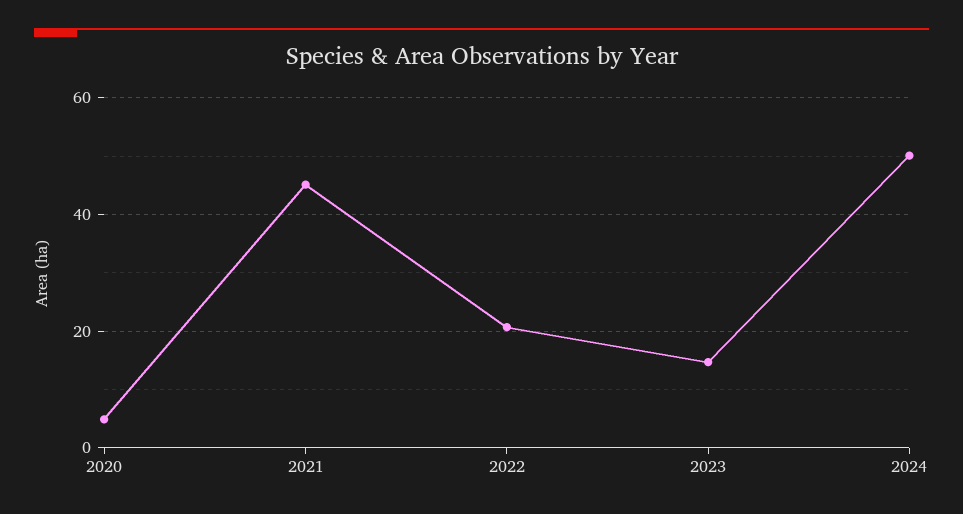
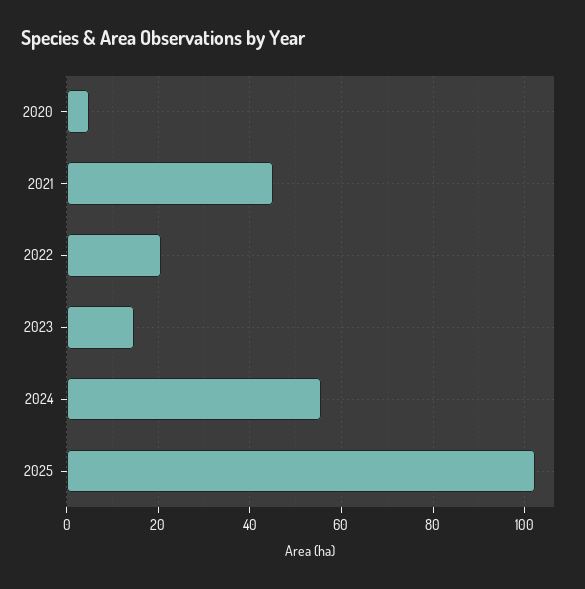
2024: 50 -> 56
2025: none -> 102

